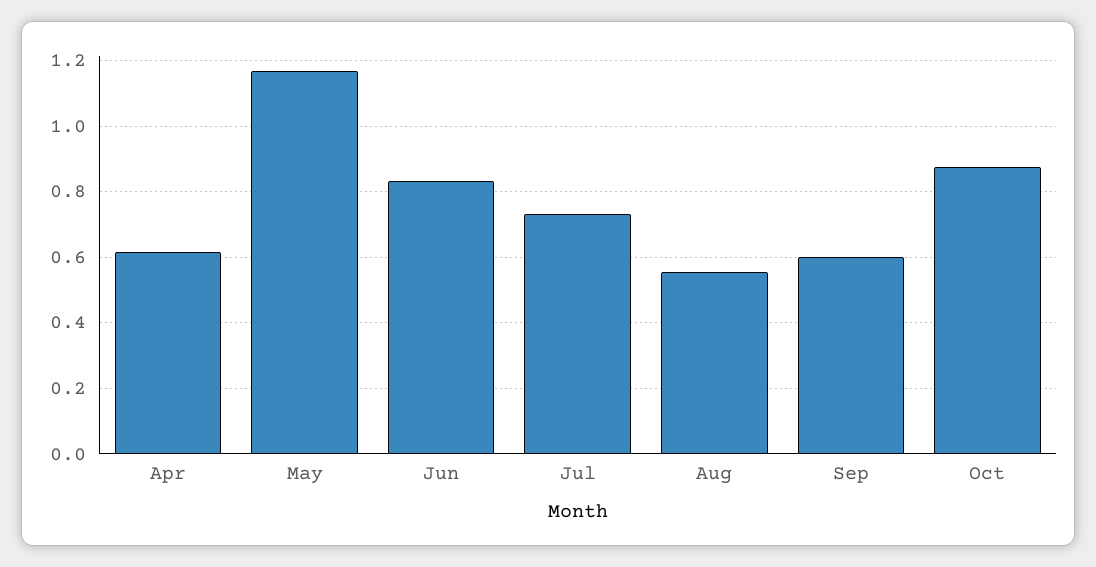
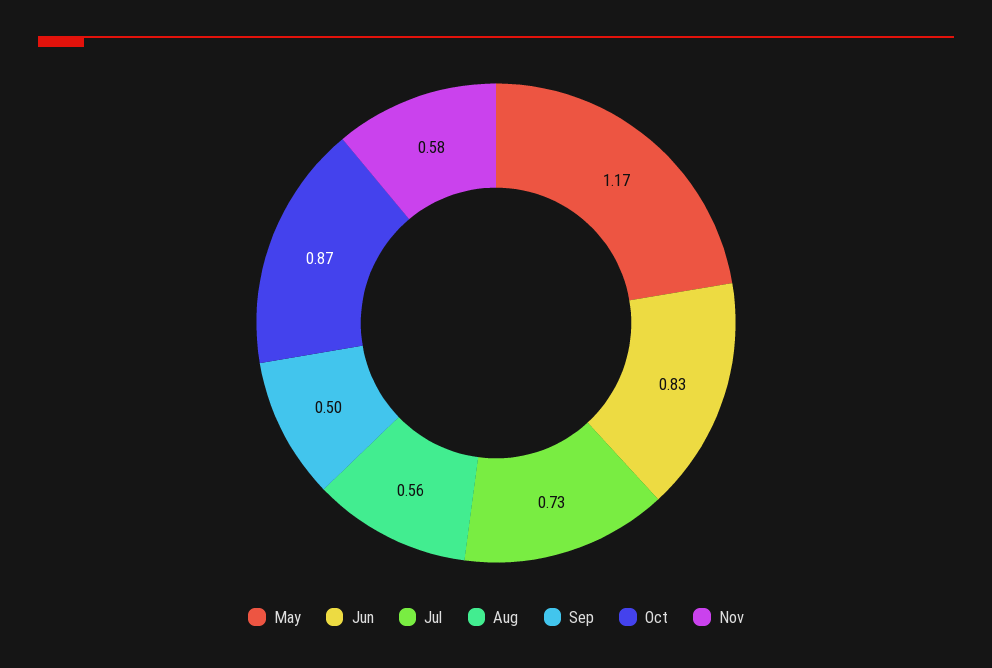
Apr: 0.62 -> none
Sep: 0.6 -> 0.5
Nov: none -> 0.58

